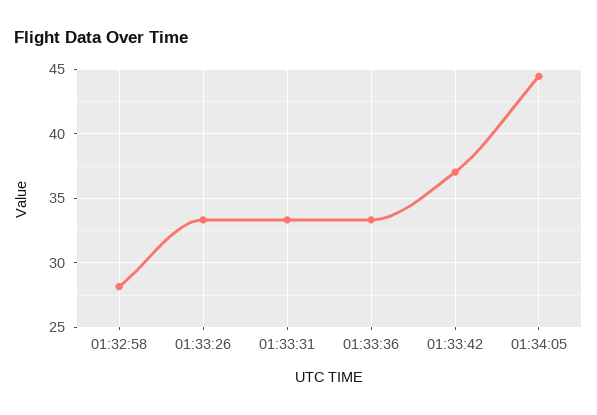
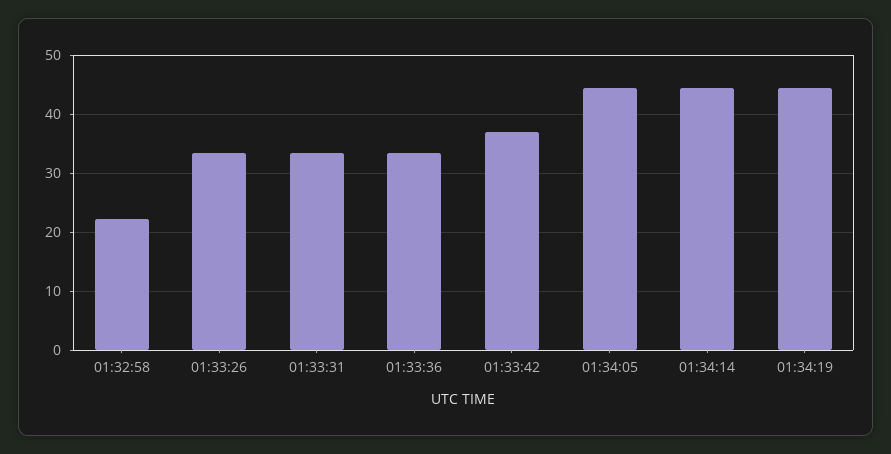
01:32:58: 28 -> 22
01:34:14: none -> 44
01:34:19: none -> 44

